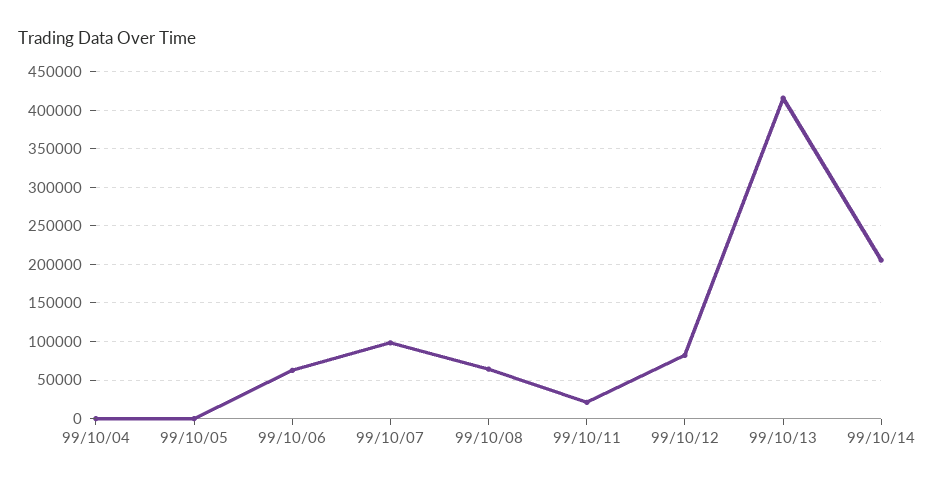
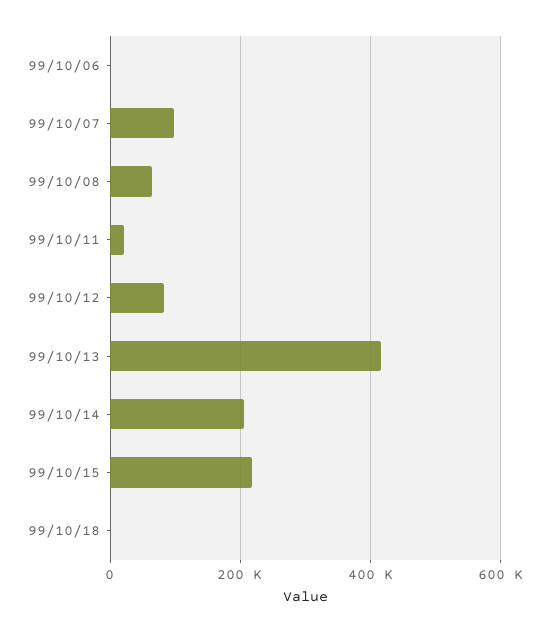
99/10/04: 0 -> none
99/10/05: 0 -> none
99/10/06: 60000 -> 0
99/10/15: none -> 220000
99/10/18: none -> 0

